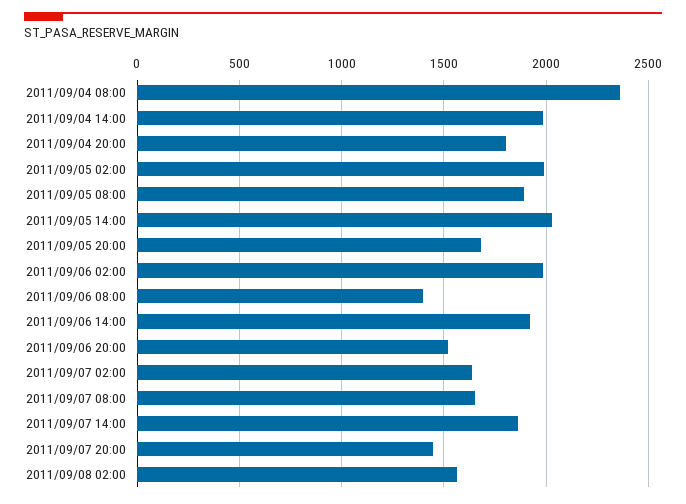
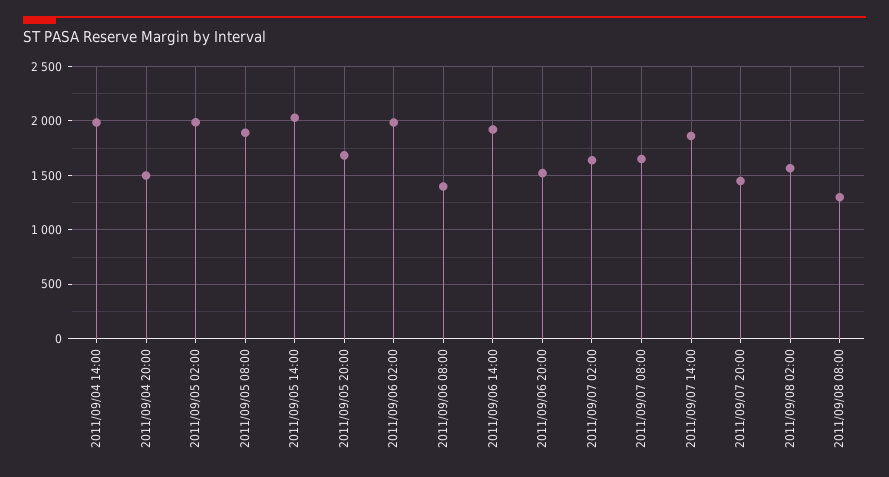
2011/09/04 08:00: 2350 -> none
2011/09/04 20:00: 1800 -> 1500
2011/09/08 08:00: none -> 1300

